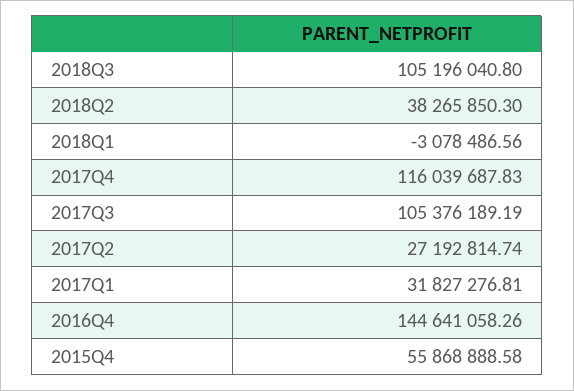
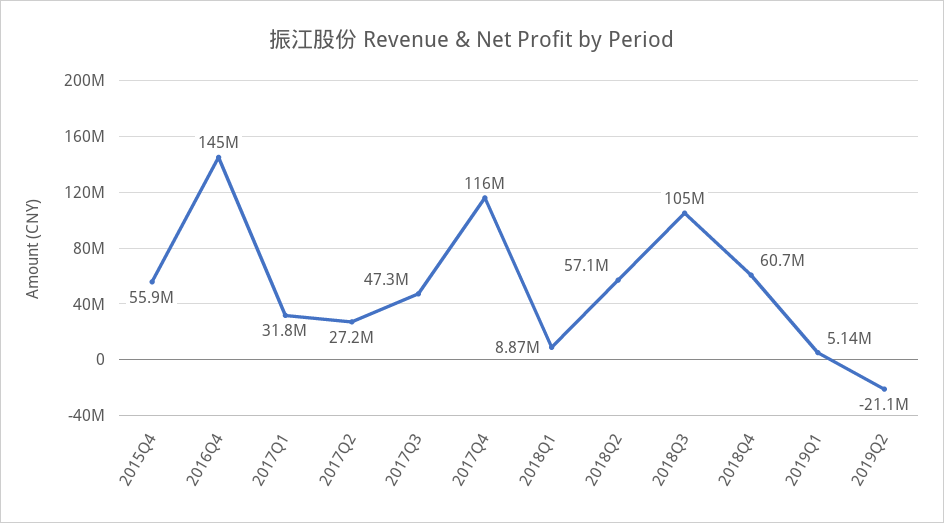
2018Q2: 38265850.3 -> 57100000
2018Q1: -3078486.56 -> 8870000
2017Q3: 105376189.19 -> 47300000
2018Q4: none -> 60700000
2019Q1: none -> 5140000
2019Q2: none -> -21100000

